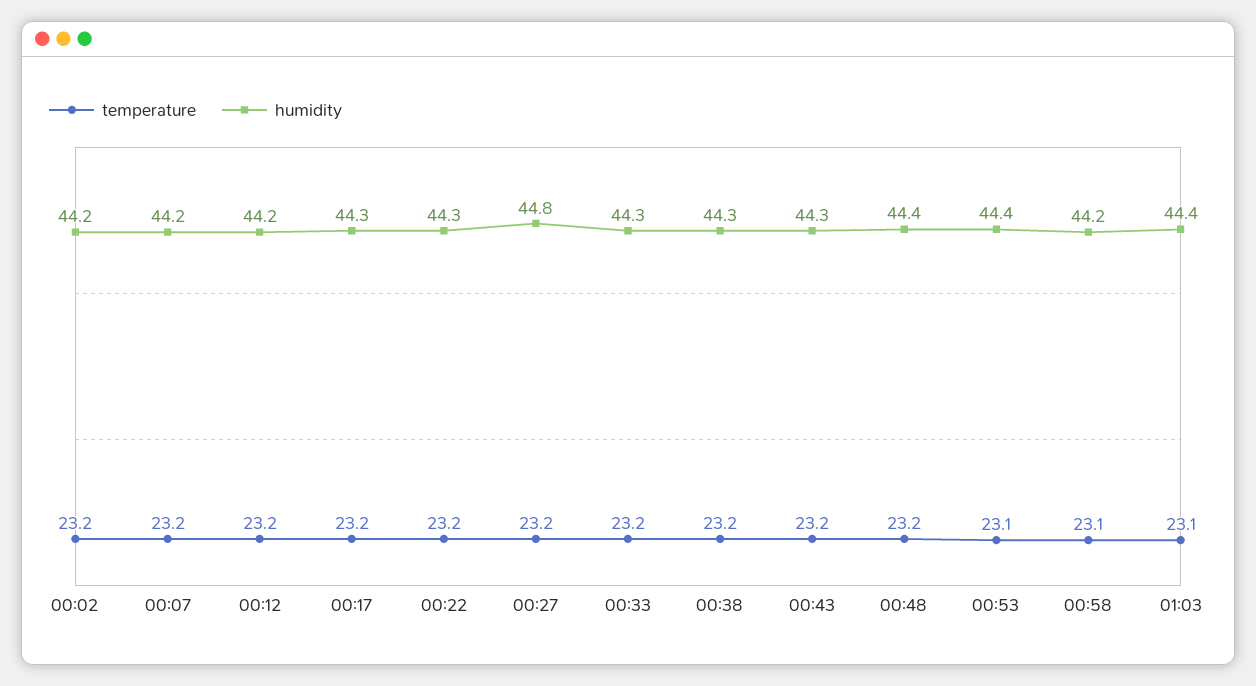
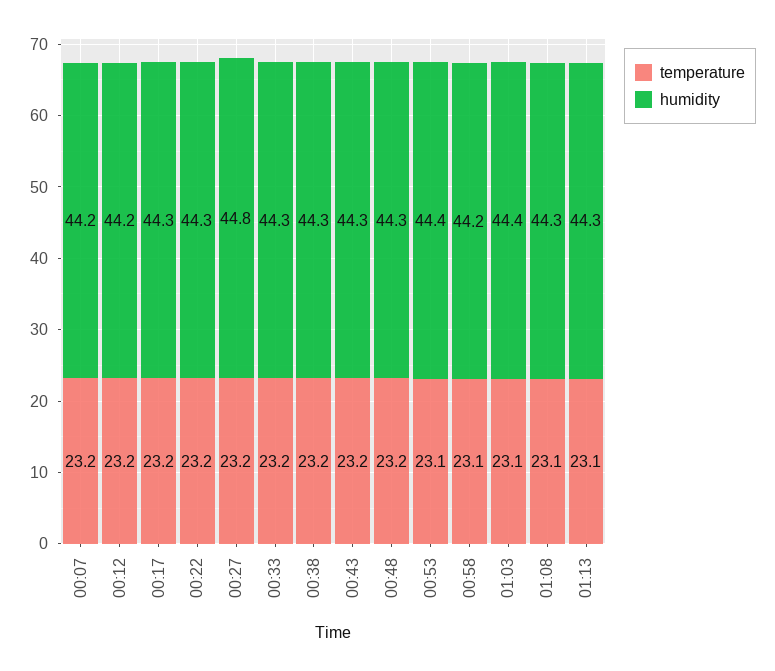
temperature, 00:02: 23.2 -> none
humidity, 00:02: 44.2 -> none
humidity, 00:48: 44.4 -> 44.3
temperature, 01:08: none -> 23.1
humidity, 01:08: none -> 44.3
temperature, 01:13: none -> 23.1
humidity, 01:13: none -> 44.3

